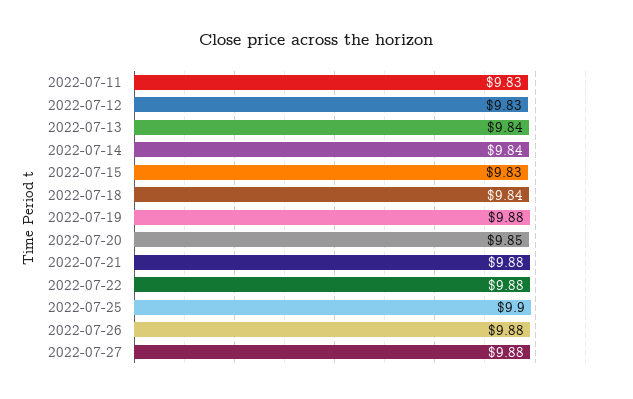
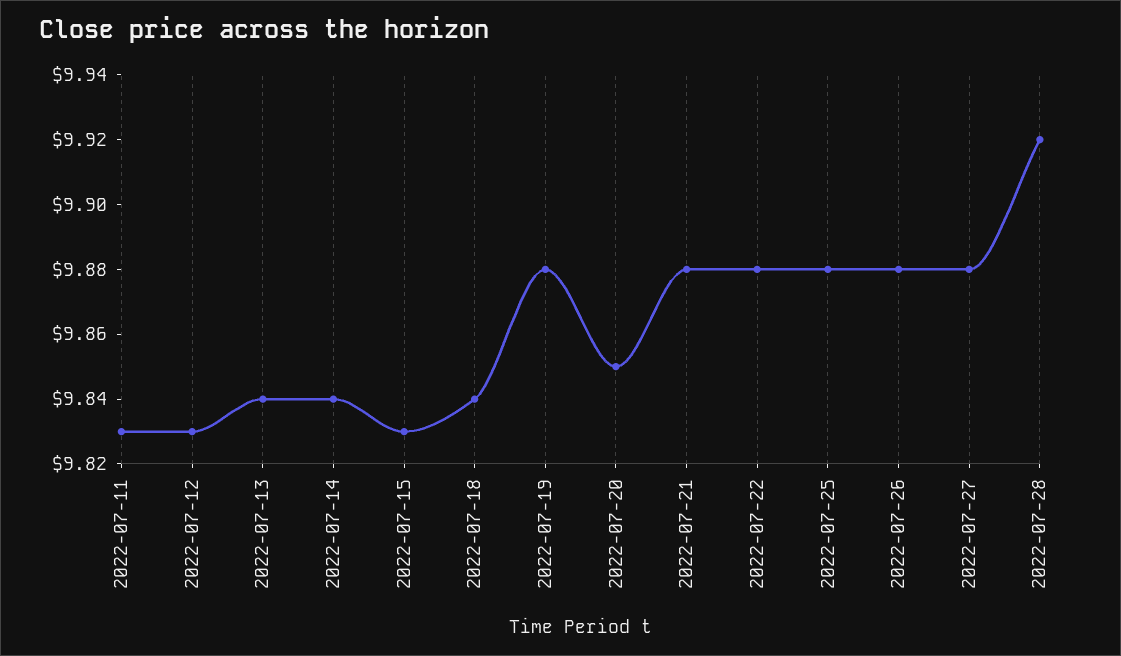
2022-07-25: 9.9 -> 9.88
2022-07-28: none -> 9.92

